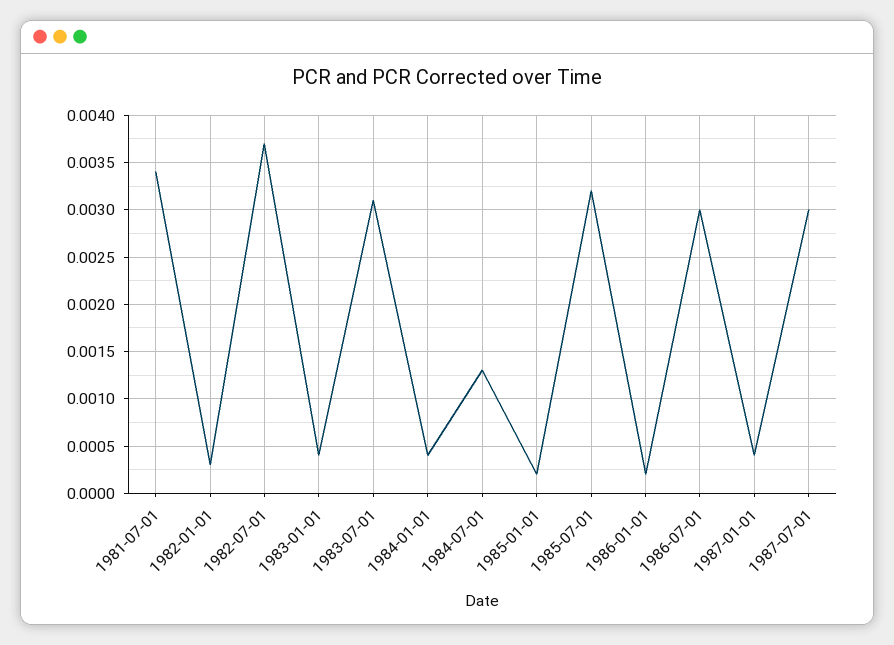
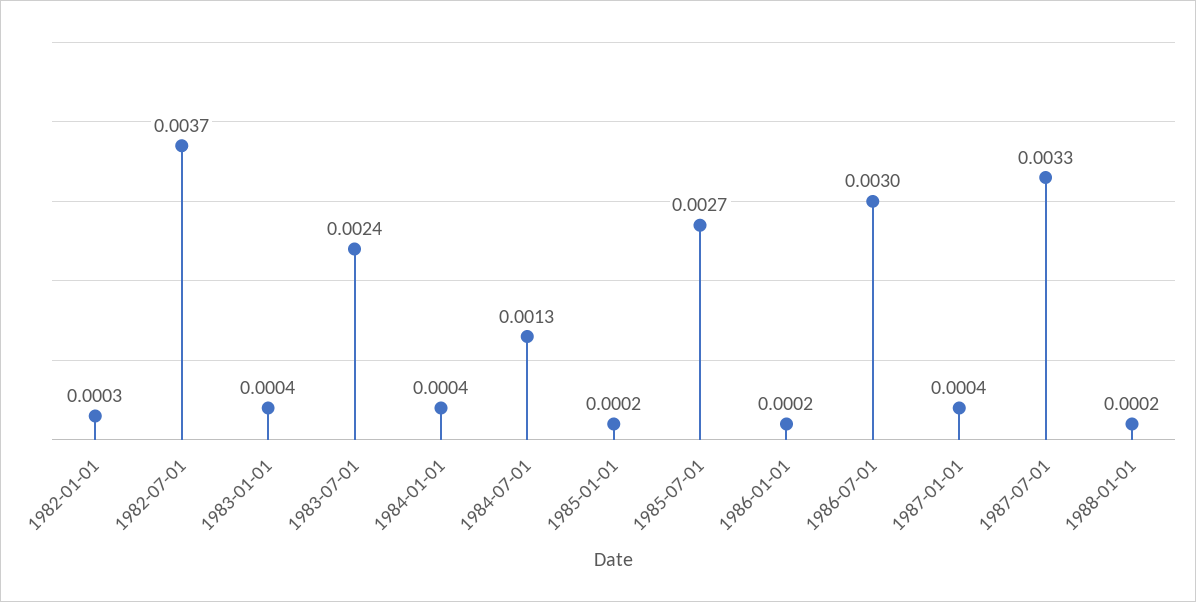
1981-07-01: 0.0034 -> none
1983-07-01: 0.0031 -> 0.0024
1985-07-01: 0.0032 -> 0.0027
1987-07-01: 0.003 -> 0.0033
1988-01-01: none -> 0.0002

